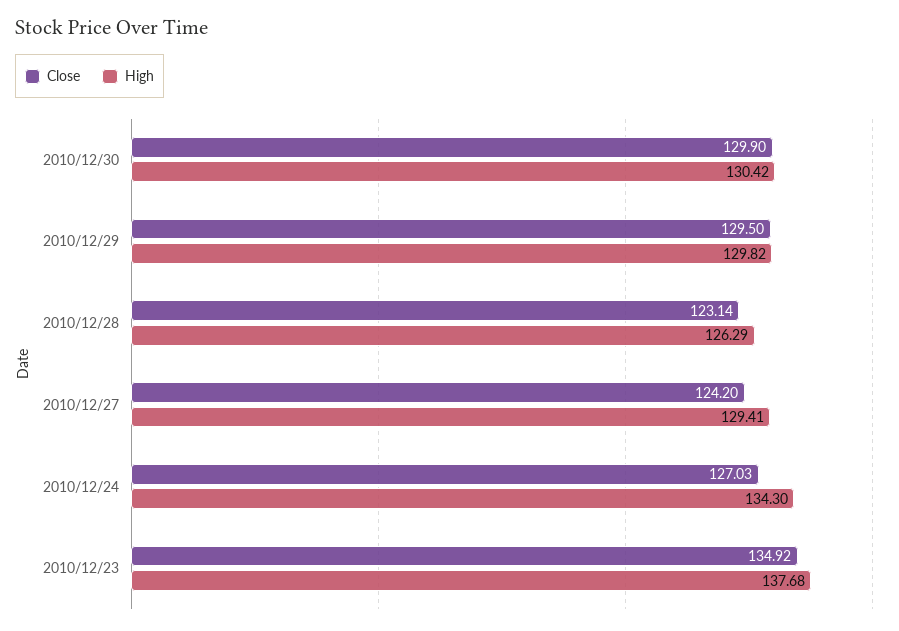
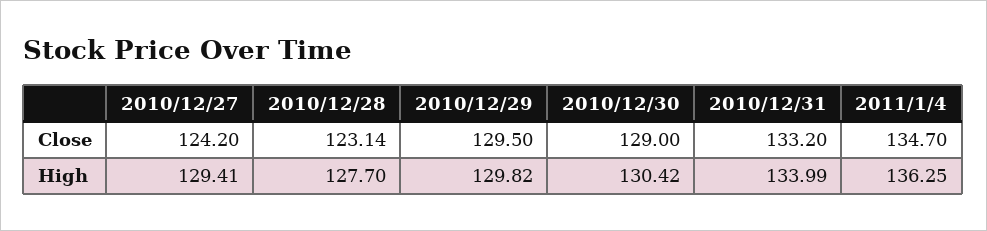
Close, 2010/12/30: 129.9 -> 129
High, 2010/12/28: 126.29 -> 127.7
Close, 2010/12/24: 127.03 -> none
High, 2010/12/24: 134.3 -> none
Close, 2010/12/23: 134.92 -> none
High, 2010/12/23: 137.68 -> none
Close, 2010/12/31: none -> 133.2
Close, 2011/1/4: none -> 134.7
High, 2010/12/31: none -> 133.99
High, 2011/1/4: none -> 136.25

